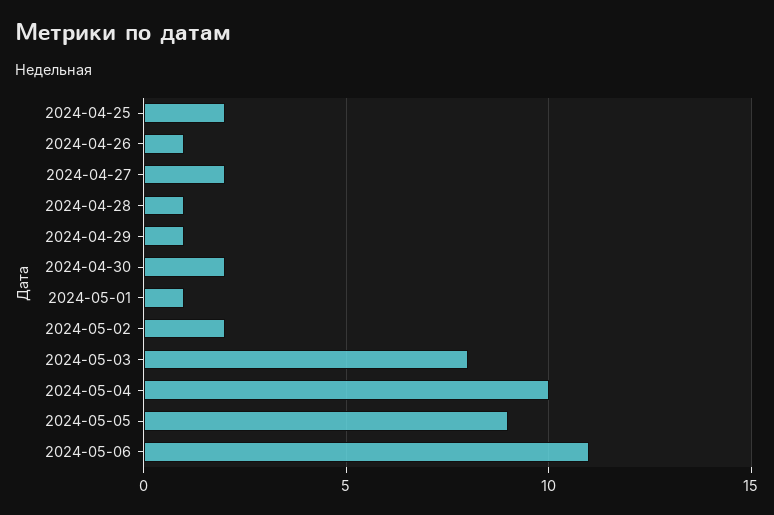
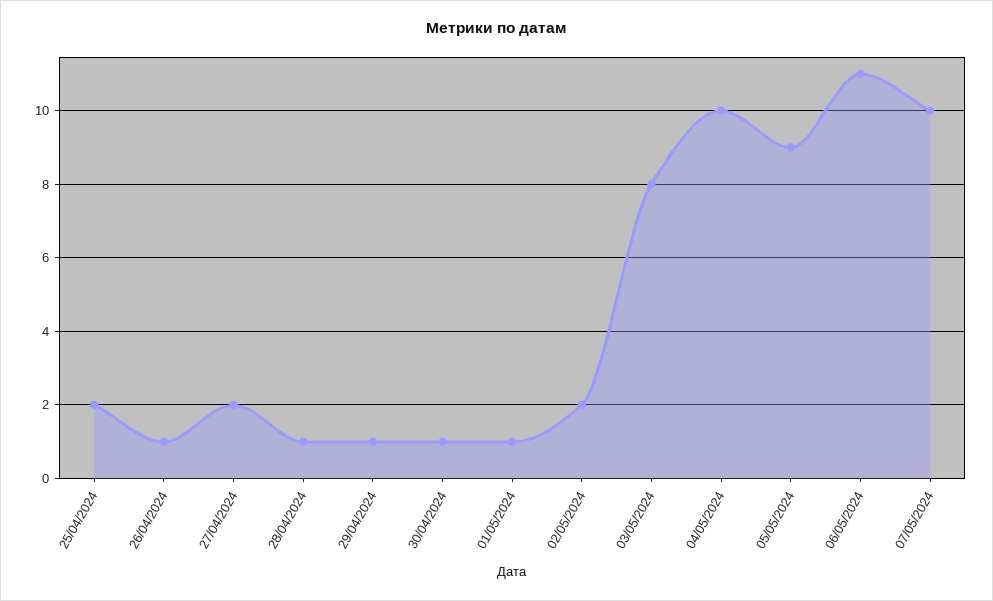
2024-04-30: 2 -> 1
07/05/2024: none -> 10

